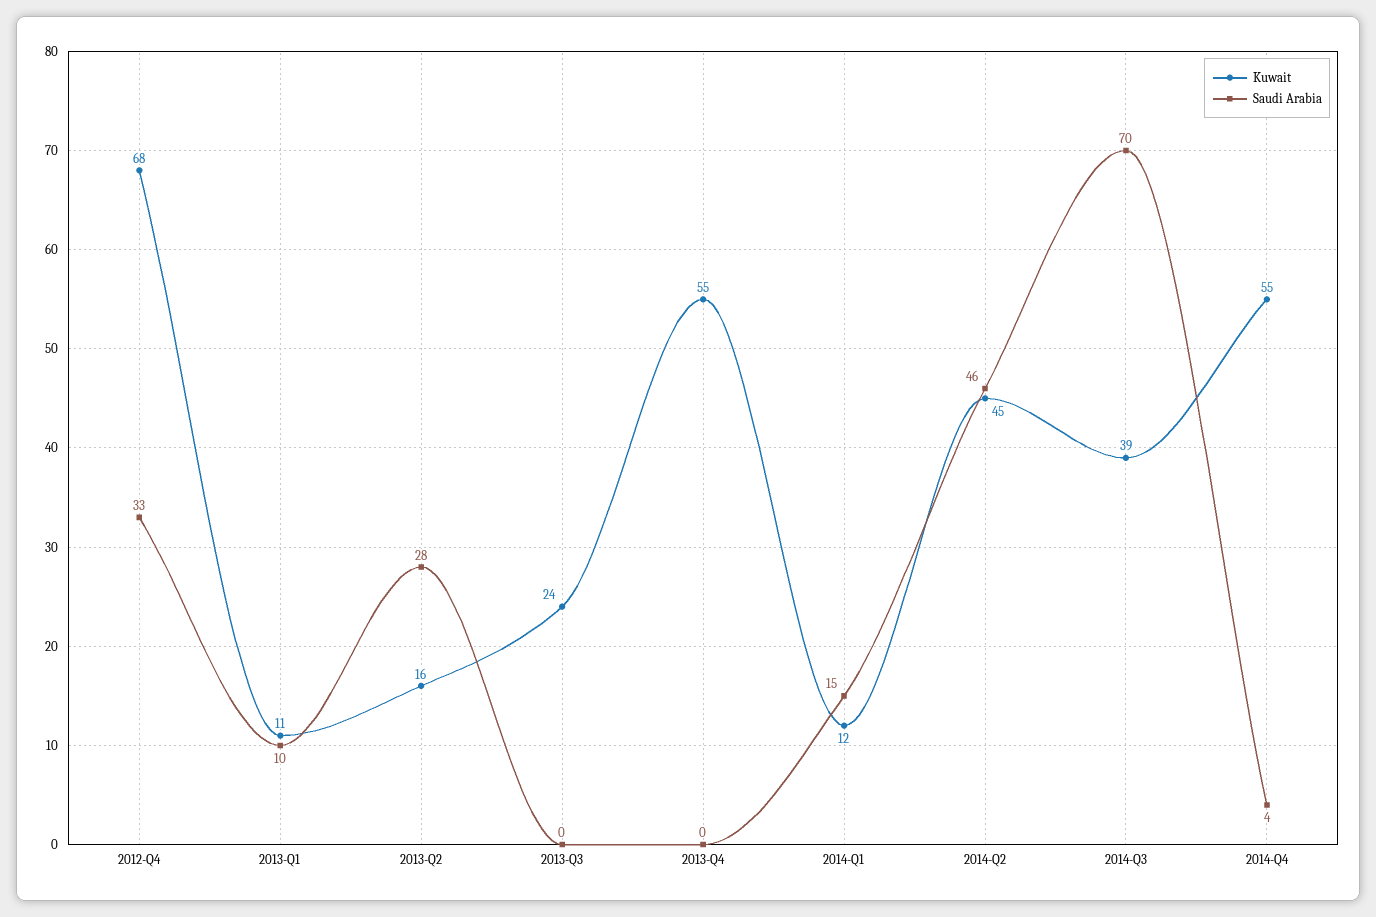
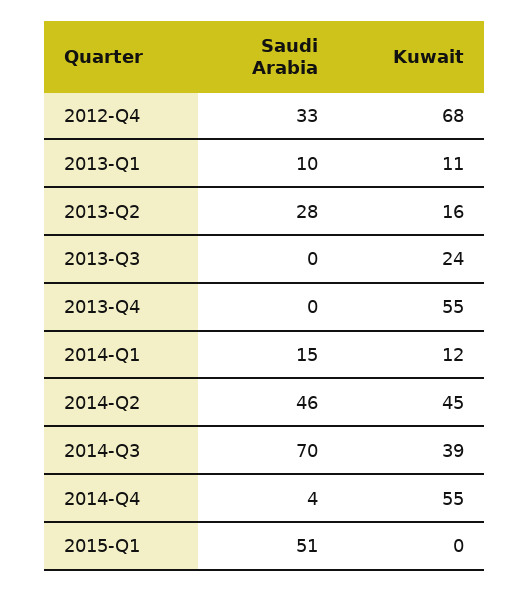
Saudi Arabia, 2015-Q1: none -> 51
Kuwait, 2015-Q1: none -> 0

